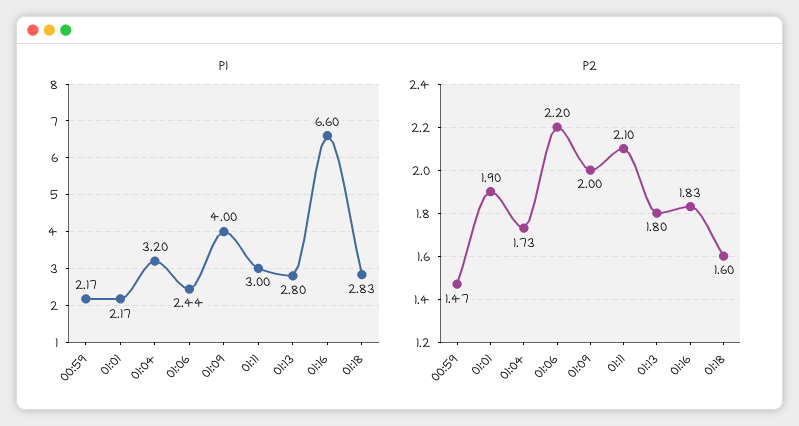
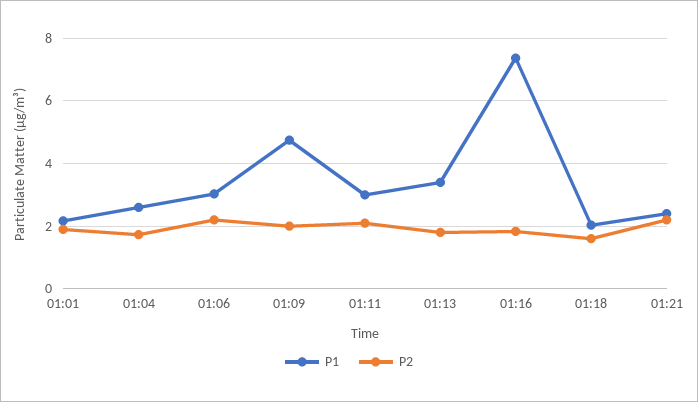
P1, 00:59: 2.17 -> none
P1, 01:04: 3.2 -> 2.6
P1, 01:06: 2.44 -> 3
P1, 01:09: 4 -> 4.8
P1, 01:13: 2.8 -> 3.4
P1, 01:16: 6.6 -> 7.4
P1, 01:18: 2.83 -> 2
P2, 00:59: 1.47 -> none
P1, 01:21: none -> 2.4
P2, 01:21: none -> 2.2

